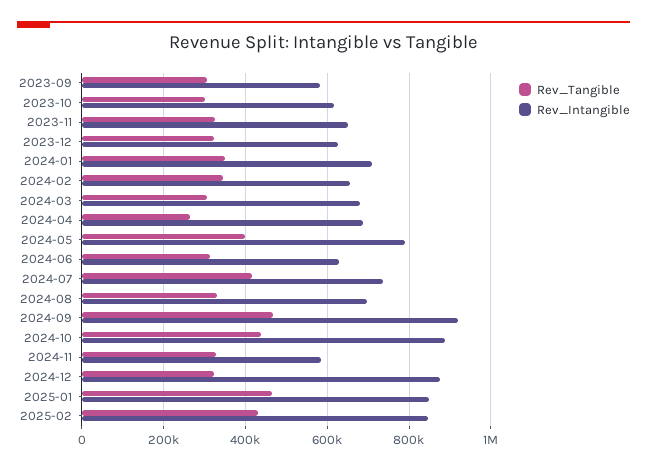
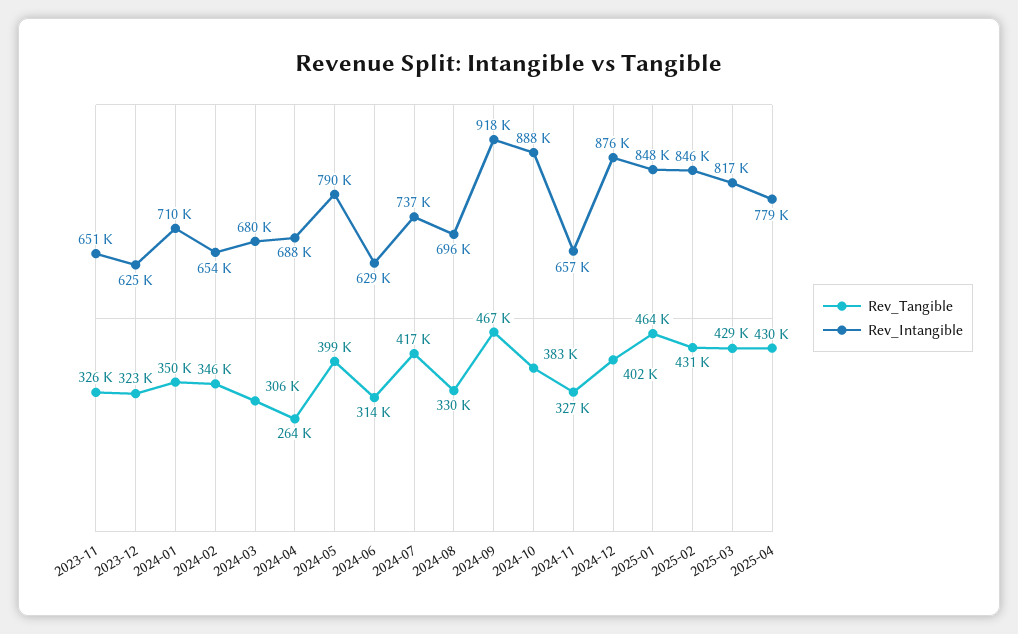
Rev_Tangible, 2023-09: 300000 -> none
Rev_Intangible, 2023-09: 580000 -> none
Rev_Tangible, 2023-10: 300000 -> none
Rev_Intangible, 2023-10: 620000 -> none
Rev_Tangible, 2024-10: 440000 -> 383000
Rev_Intangible, 2024-11: 580000 -> 657000
Rev_Tangible, 2024-12: 320000 -> 402000
Rev_Tangible, 2025-03: none -> 429000
Rev_Intangible, 2025-03: none -> 817000
Rev_Tangible, 2025-04: none -> 430000
Rev_Intangible, 2025-04: none -> 779000

